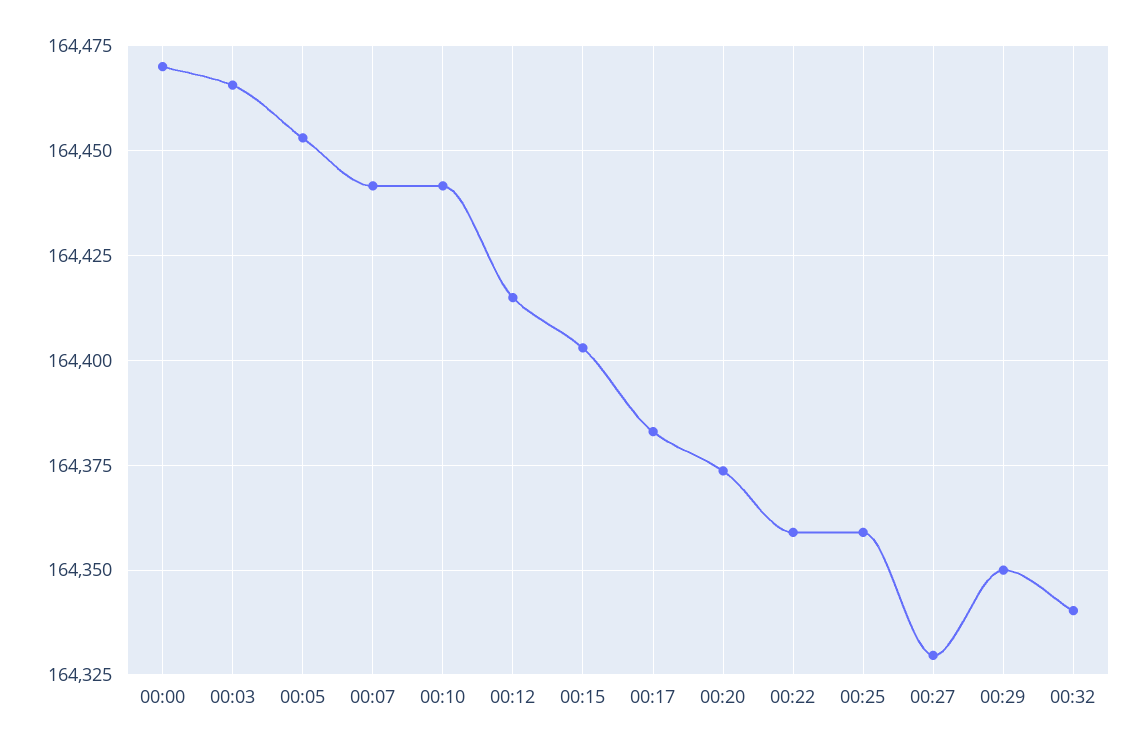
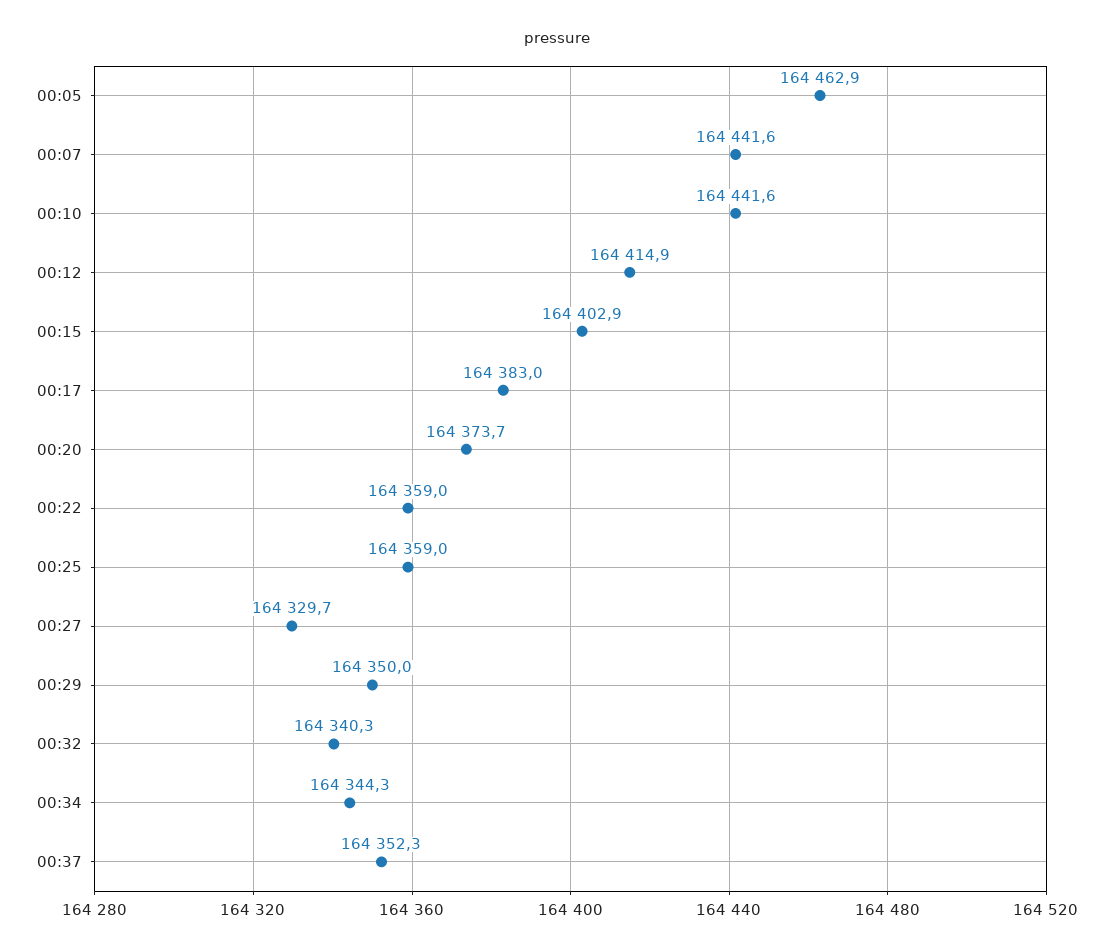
00:00: 164470 -> none
00:03: 164465 -> none
00:05: 164452.5 -> 164462.9
00:34: none -> 164344.3
00:37: none -> 164352.3

